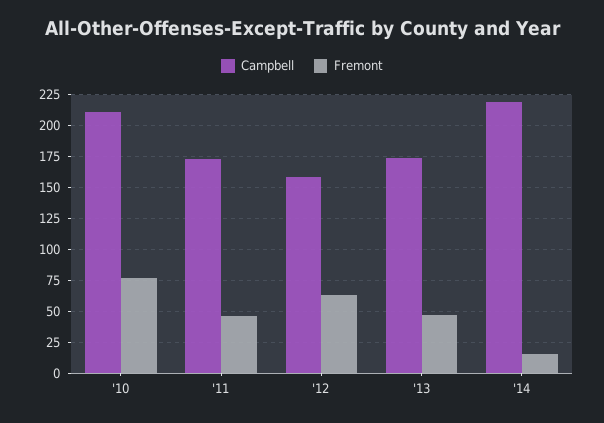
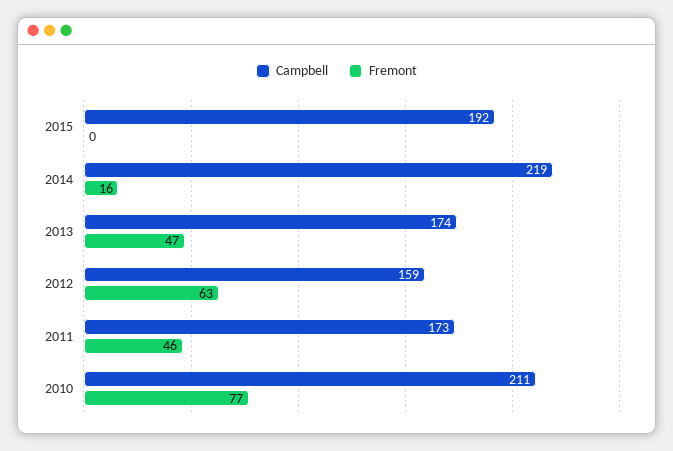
Campbell, 2015: none -> 192
Fremont, 2015: none -> 0

